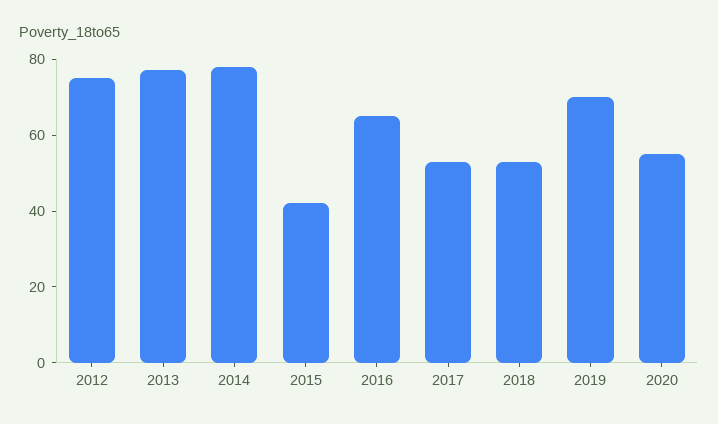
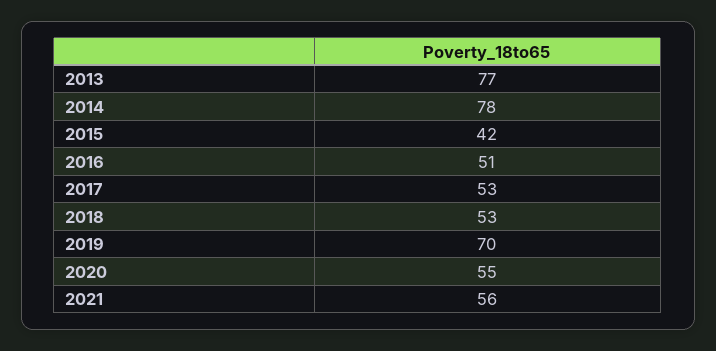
2012: 75 -> none
2016: 65 -> 51
2021: none -> 56

